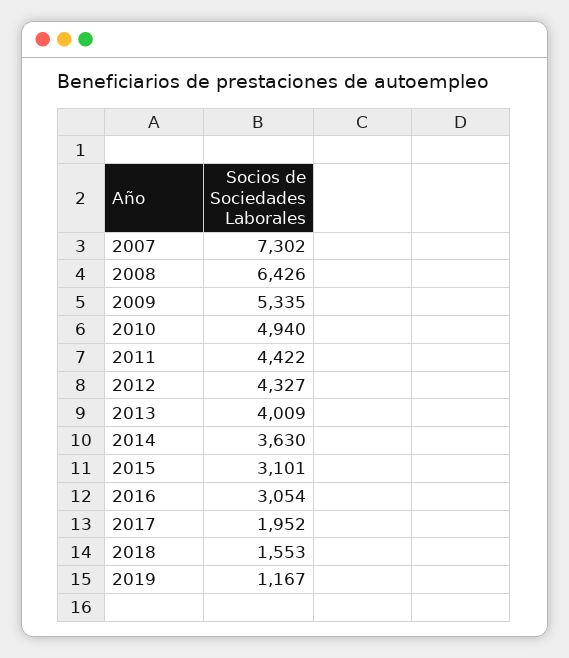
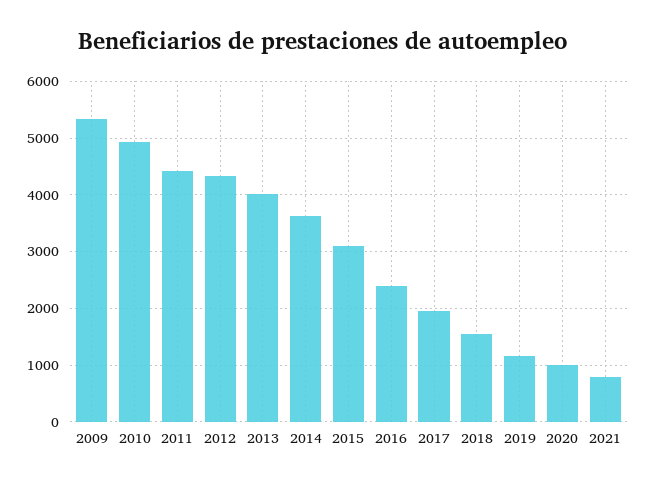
2007: 7302 -> none
2008: 6426 -> none
2016: 3054 -> 2400
2020: none -> 1000
2021: none -> 800

